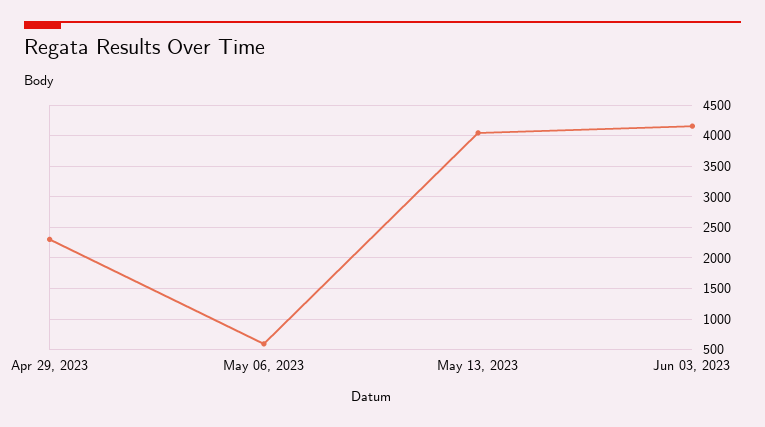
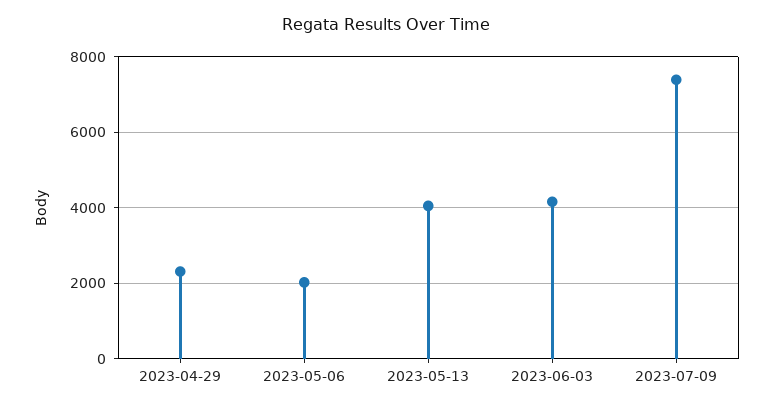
May 06, 2023: 600 -> 2000
2023-07-09: none -> 7400

